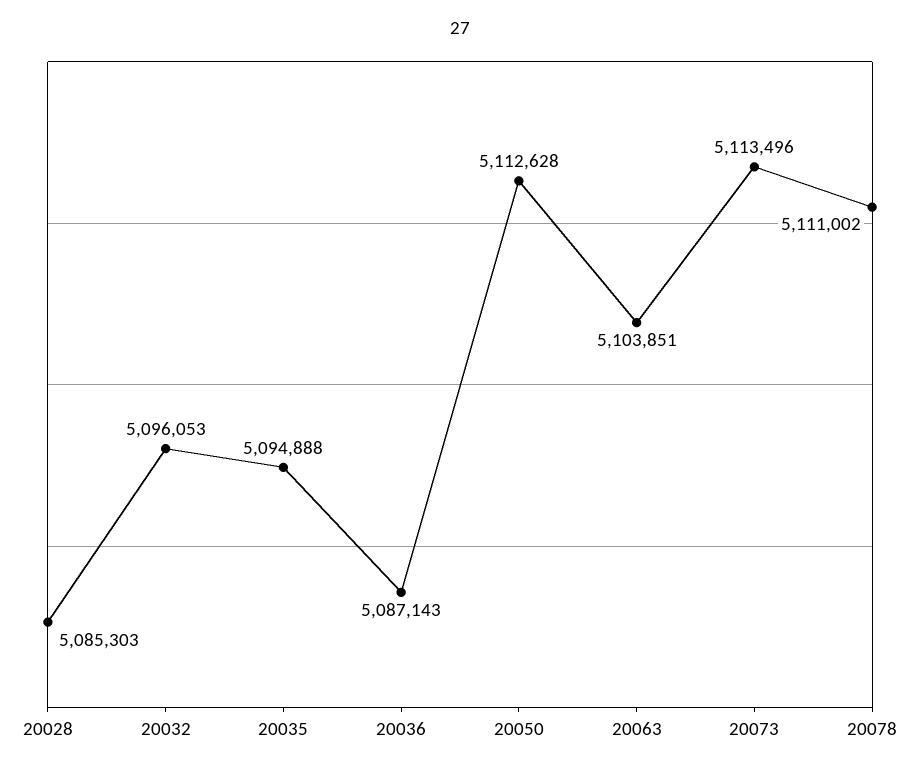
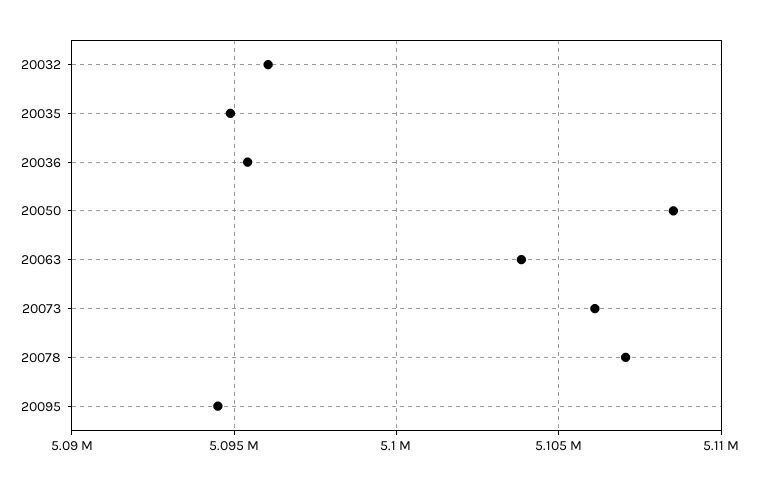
20028: 5085303 -> none
20036: 5087143 -> 5095500
20050: 5112628 -> 5108500
20073: 5113496 -> 5106000
20078: 5111002 -> 5107000
20095: none -> 5094500

